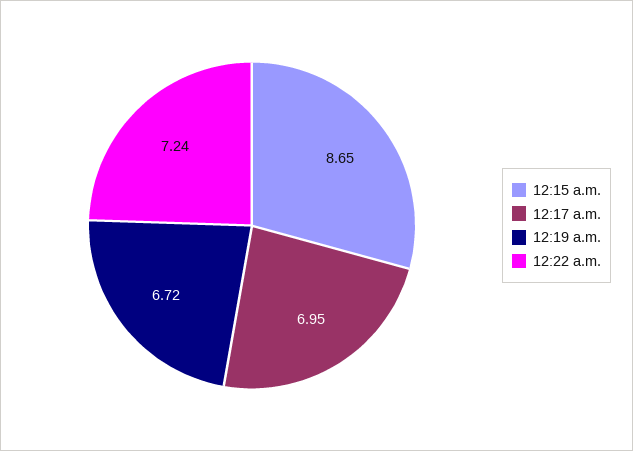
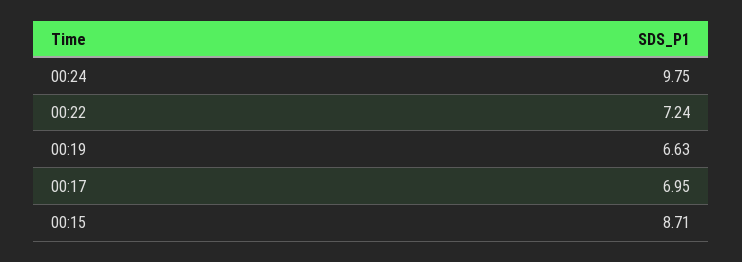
12:15 a.m.: 8.65 -> 8.71
12:19 a.m.: 6.72 -> 6.63
00:24: none -> 9.75

